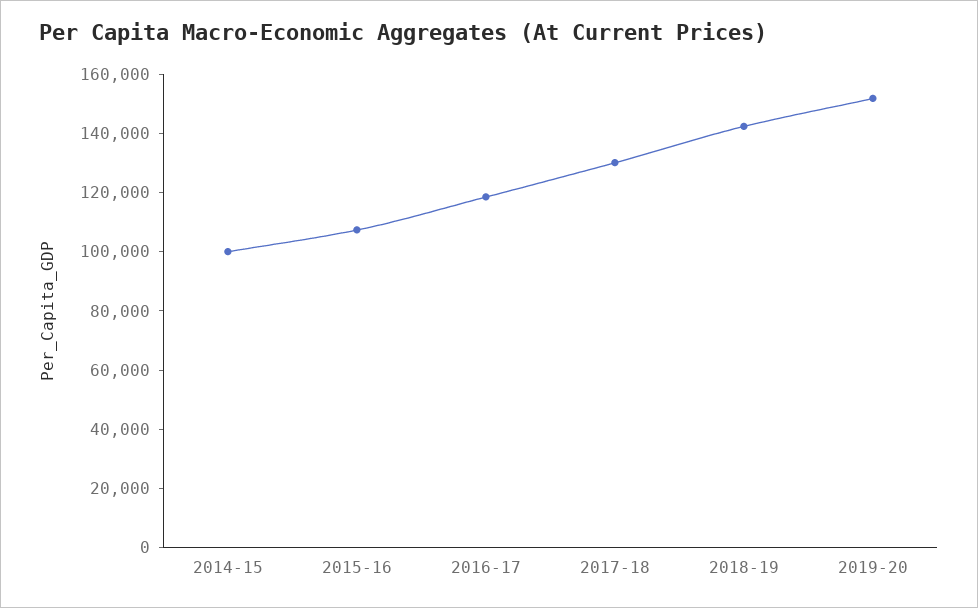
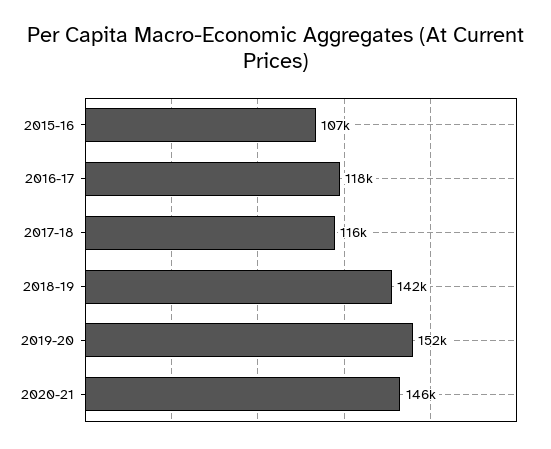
2014-15: 100000 -> none
2017-18: 130000 -> 116000
2020-21: none -> 146000

